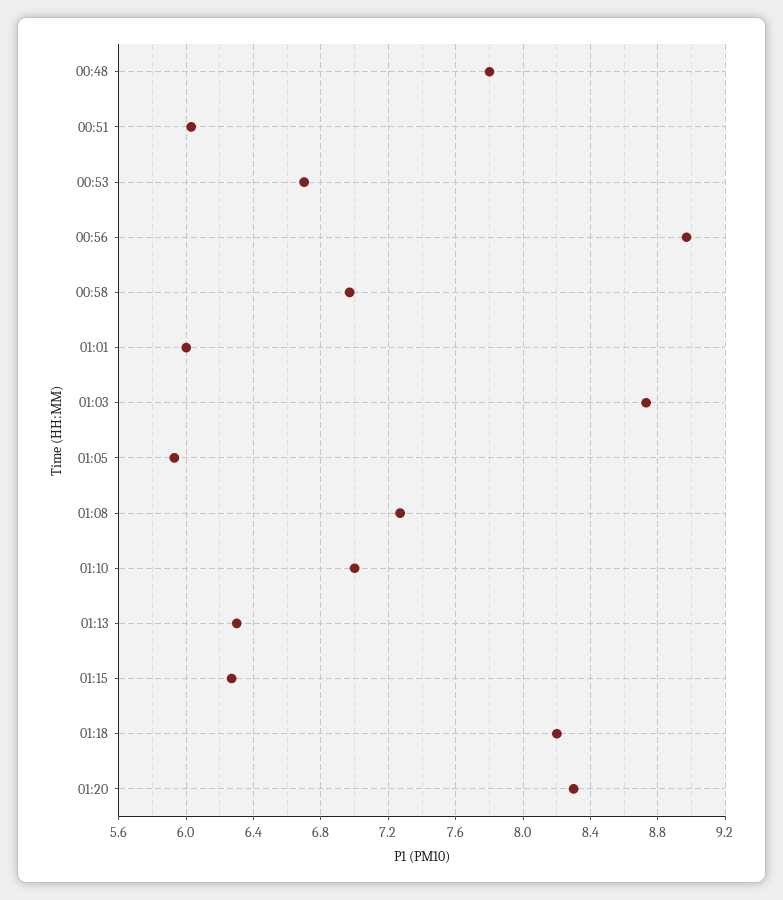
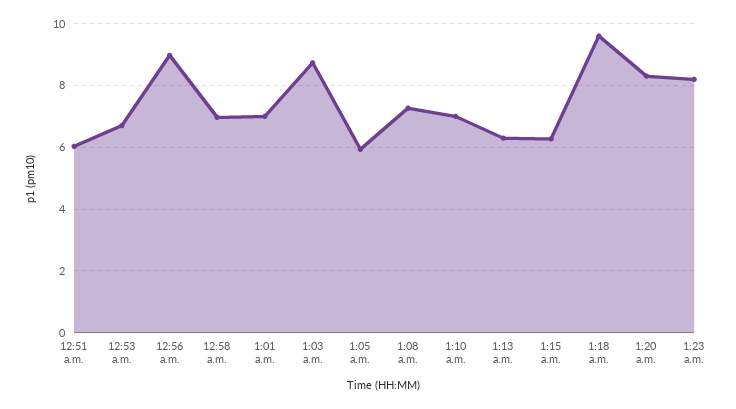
00:48: 7.8 -> none
01:01: 6 -> 7
01:18: 8.2 -> 9.6
1:23 a.m.: none -> 8.2

